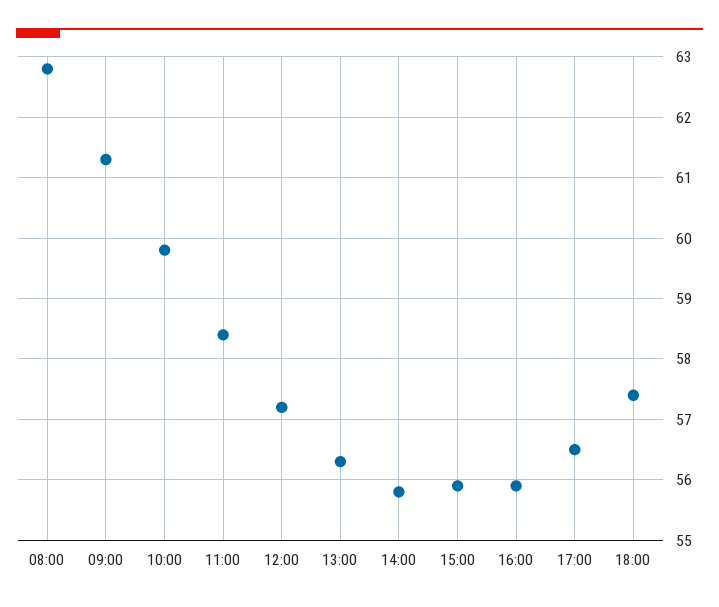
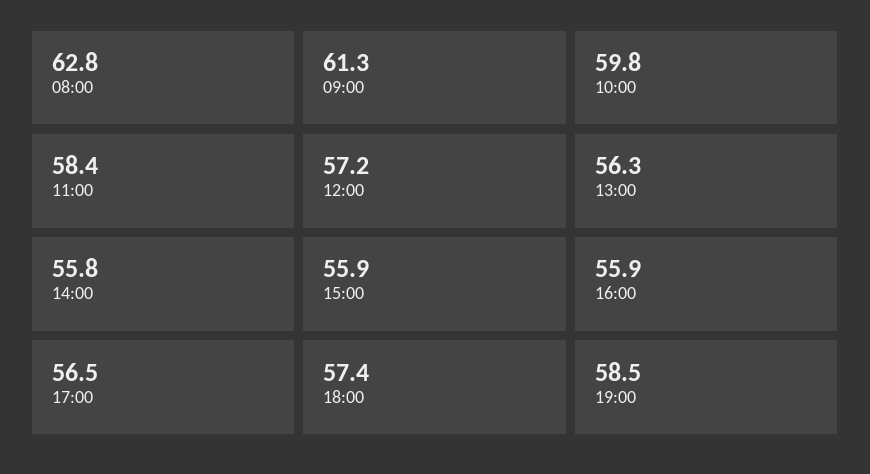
19:00: none -> 58.5

